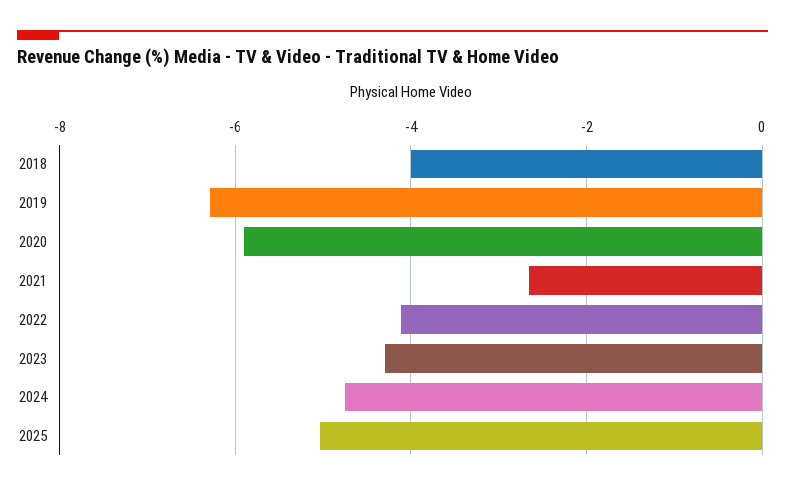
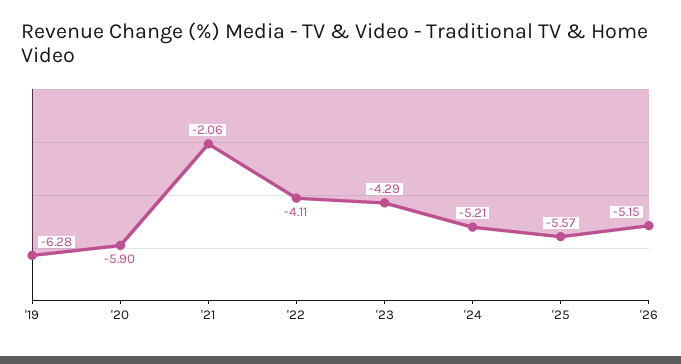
2018: -4 -> none
2021: -2.6 -> -2.06
2024: -4.8 -> -5.21
2025: -5 -> -5.57
'26: none -> -5.15

